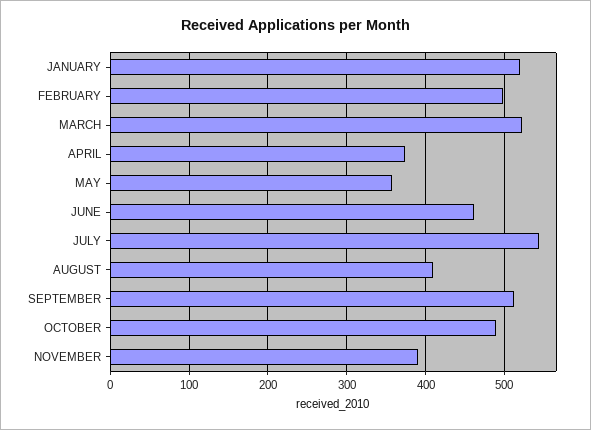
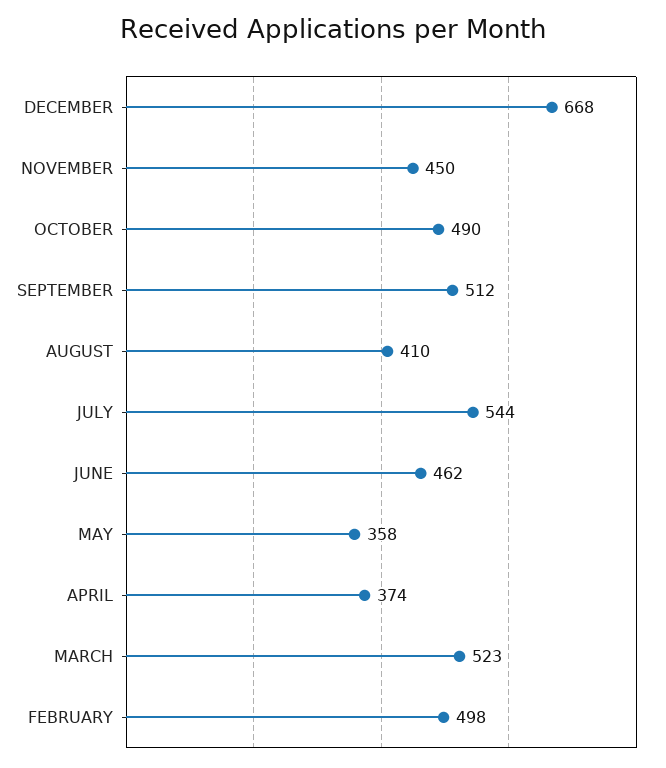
JANUARY: 520 -> none
NOVEMBER: 390 -> 450
DECEMBER: none -> 668

